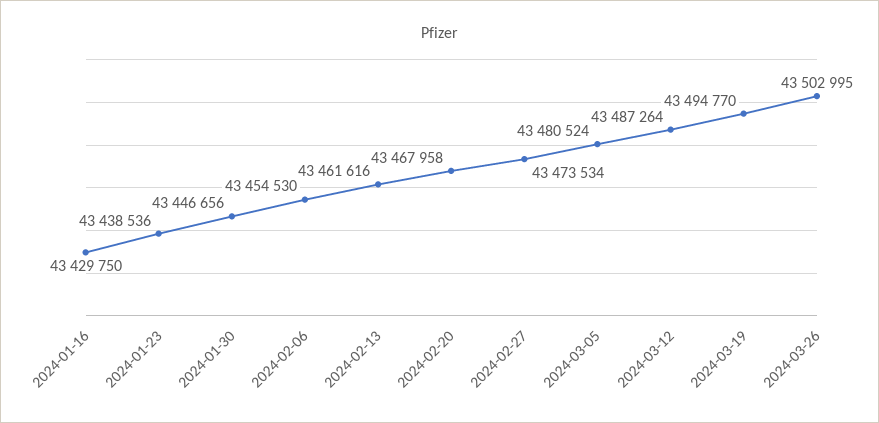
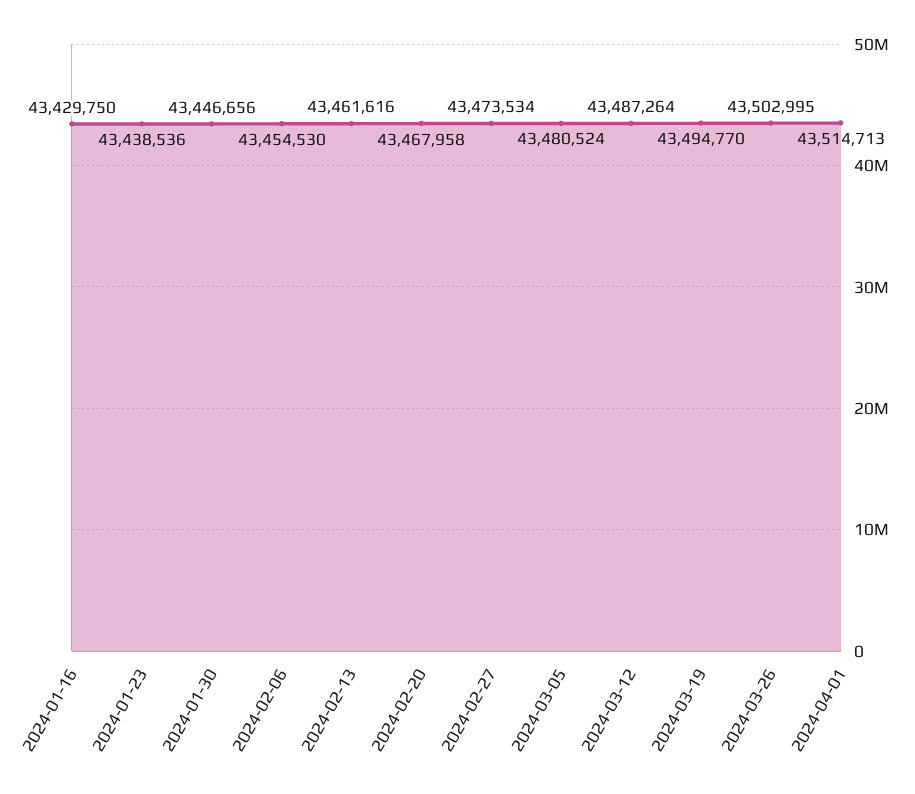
2024-04-01: none -> 43514713

